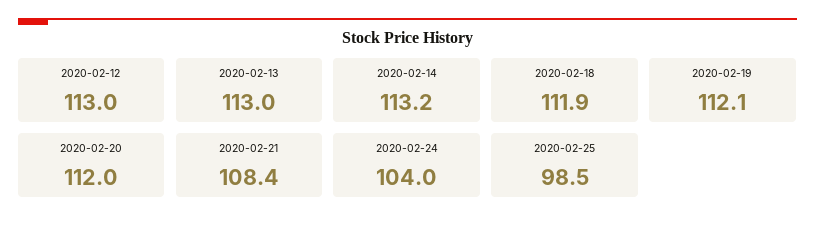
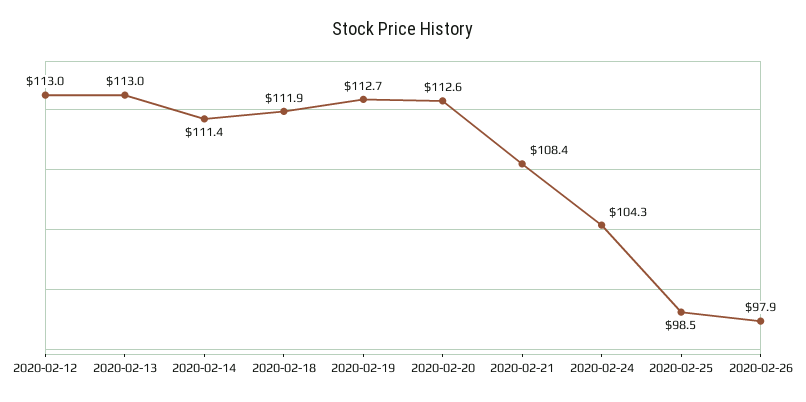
2020-02-14: 113.2 -> 111.4
2020-02-19: 112.1 -> 112.7
2020-02-20: 112 -> 112.6
2020-02-24: 104 -> 104.3
2020-02-26: none -> 97.9

